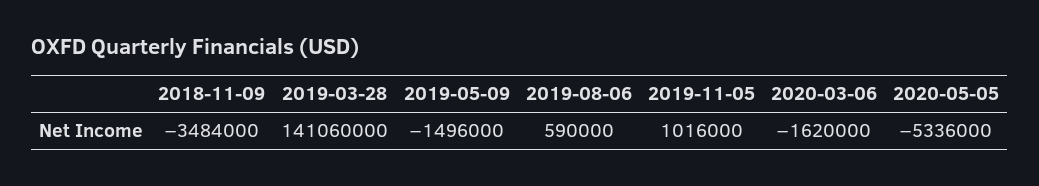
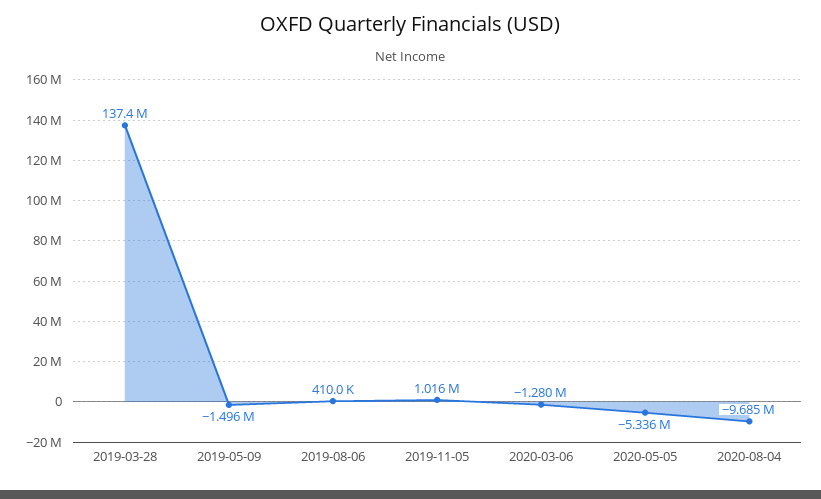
2018-11-09: -3484000 -> none
2019-03-28: 141060000 -> 137400000
2019-08-06: 590000 -> 410000
2020-03-06: -1620000 -> -1280000
2020-08-04: none -> -9685000

